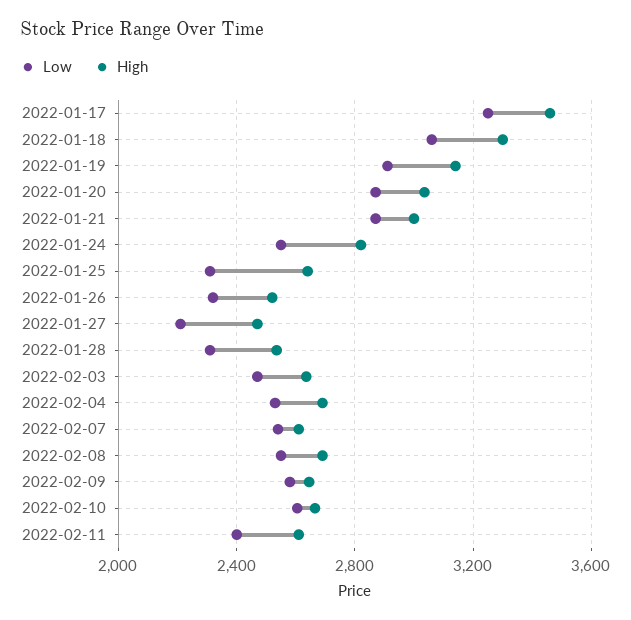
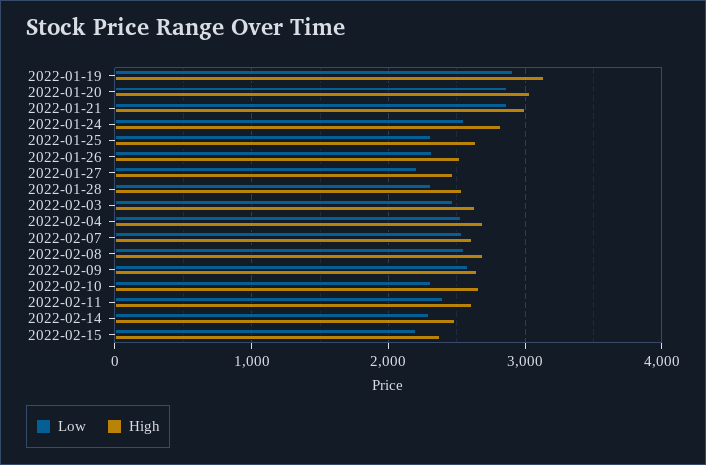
Low, 2022-01-17: 3250 -> none
High, 2022-01-17: 3450 -> none
Low, 2022-01-18: 3050 -> none
High, 2022-01-18: 3300 -> none
Low, 2022-02-10: 2600 -> 2300
Low, 2022-02-14: none -> 2300
High, 2022-02-14: none -> 2500
Low, 2022-02-15: none -> 2200
High, 2022-02-15: none -> 2400

